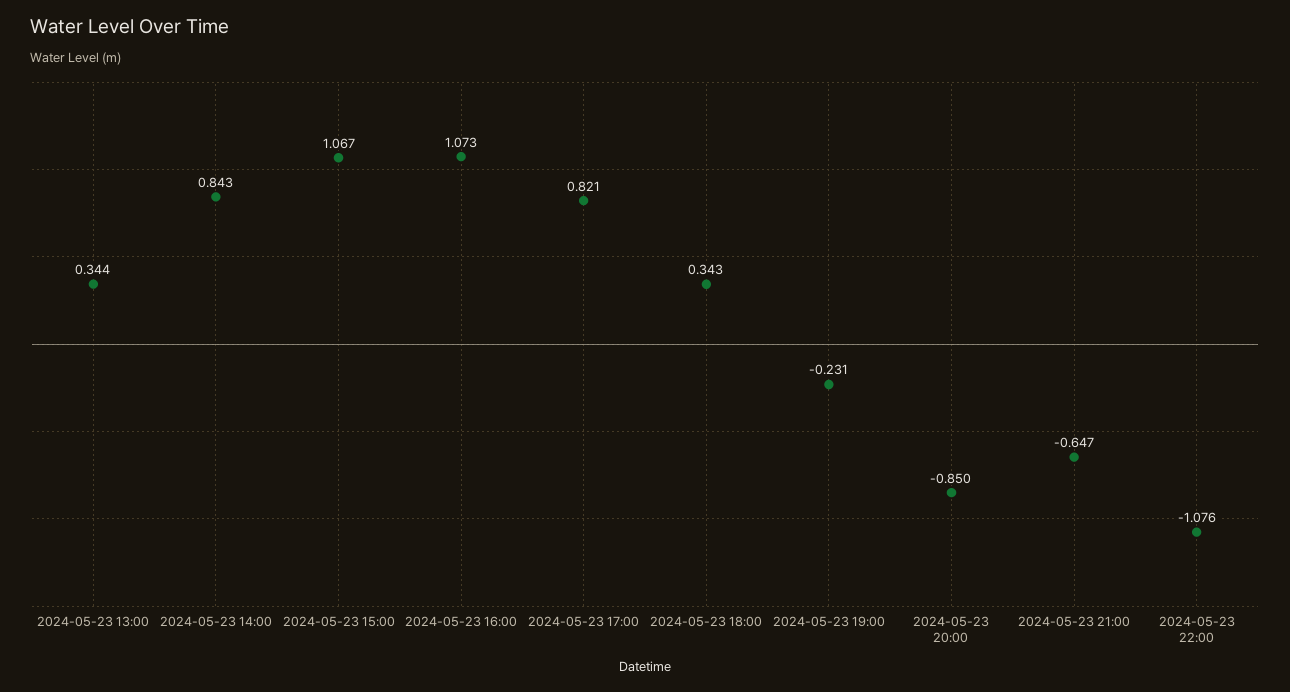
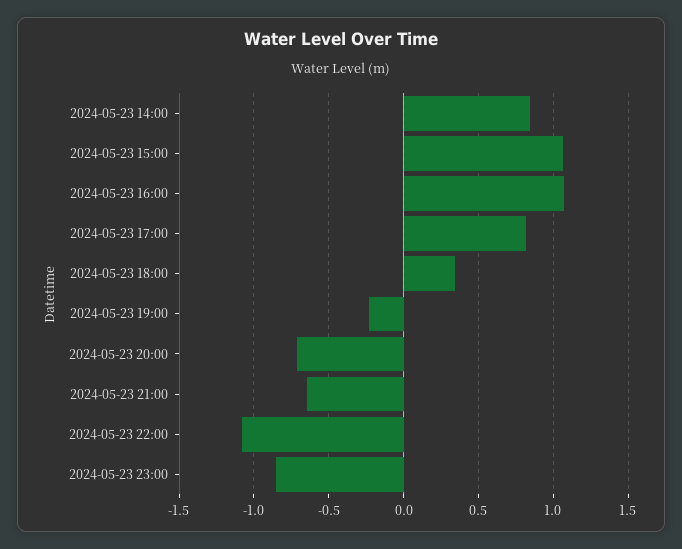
2024-05-23 13:00: 0.344 -> none
2024-05-23 20:00: -0.85 -> -0.7
2024-05-23 23:00: none -> -0.85

